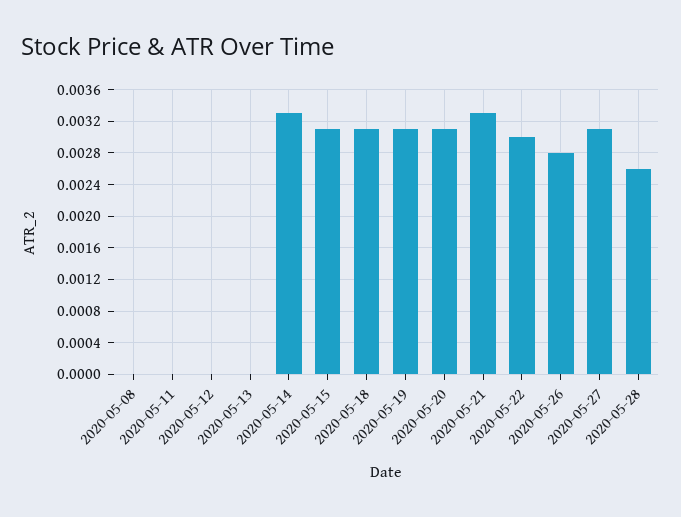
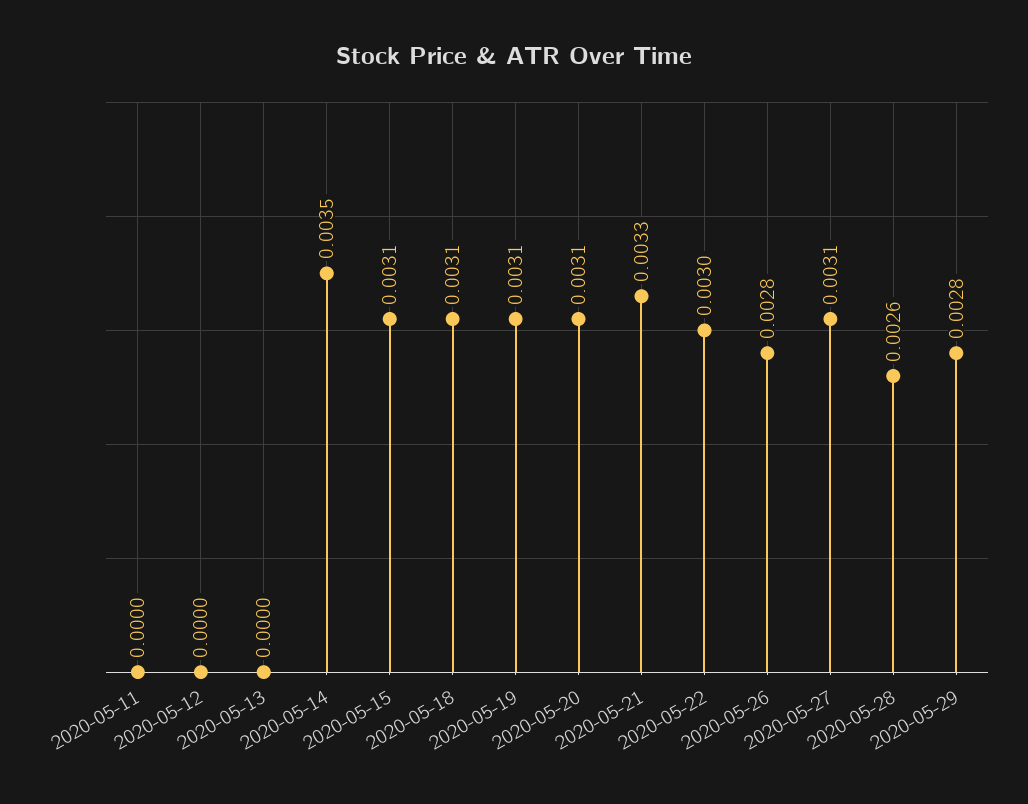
2020-05-08: 0 -> none
2020-05-14: 0.0033 -> 0.0035
2020-05-29: none -> 0.0028

